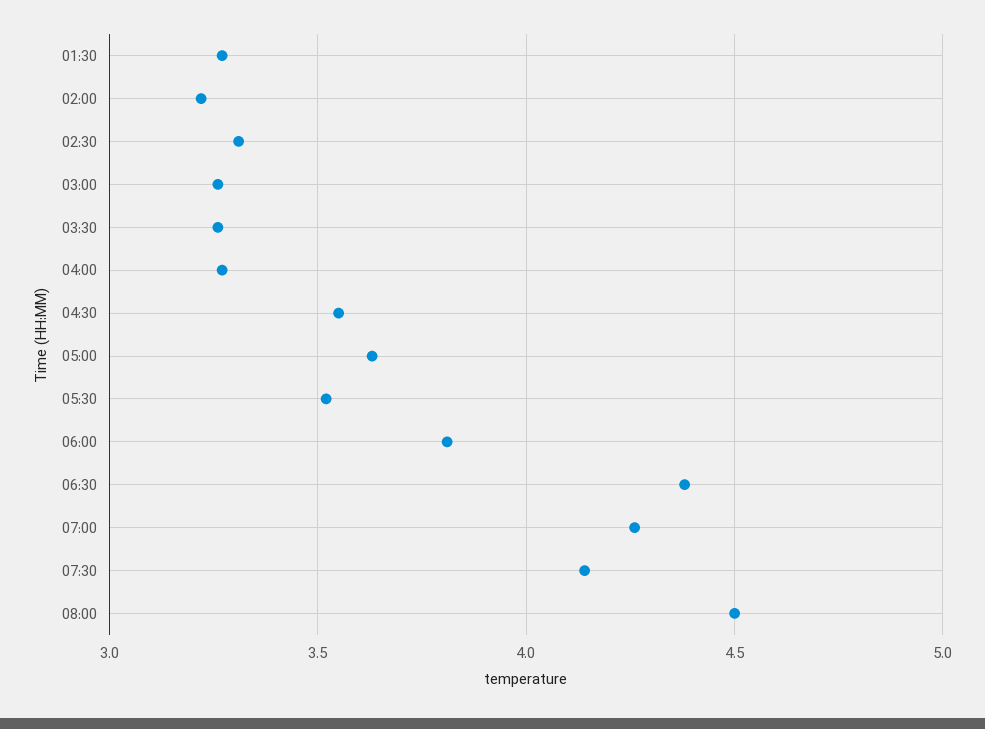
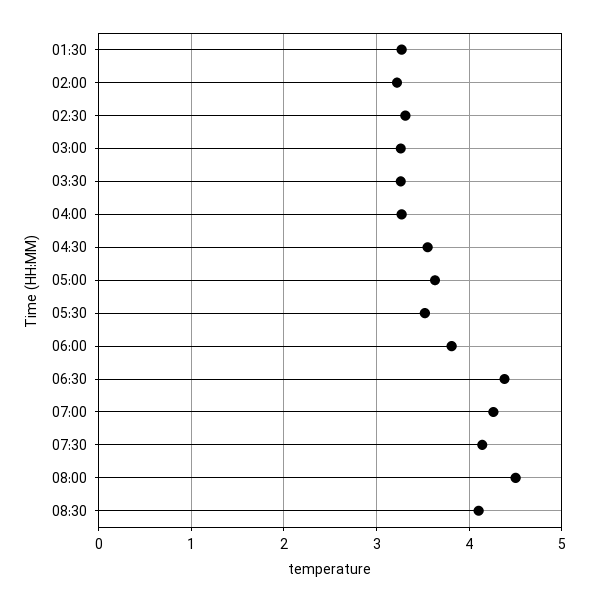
08:30: none -> 4.1

